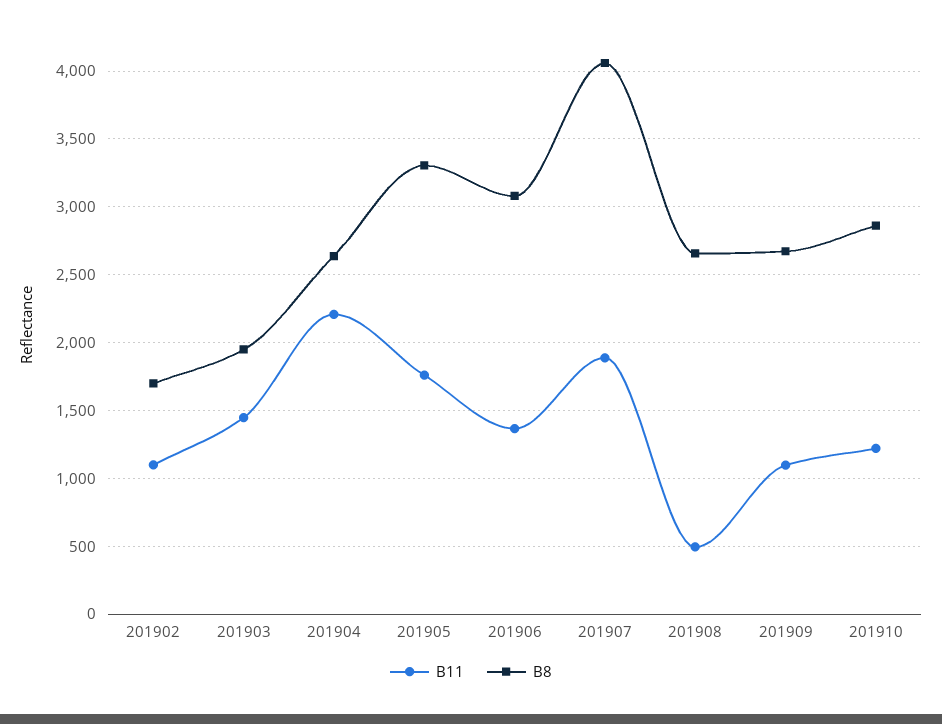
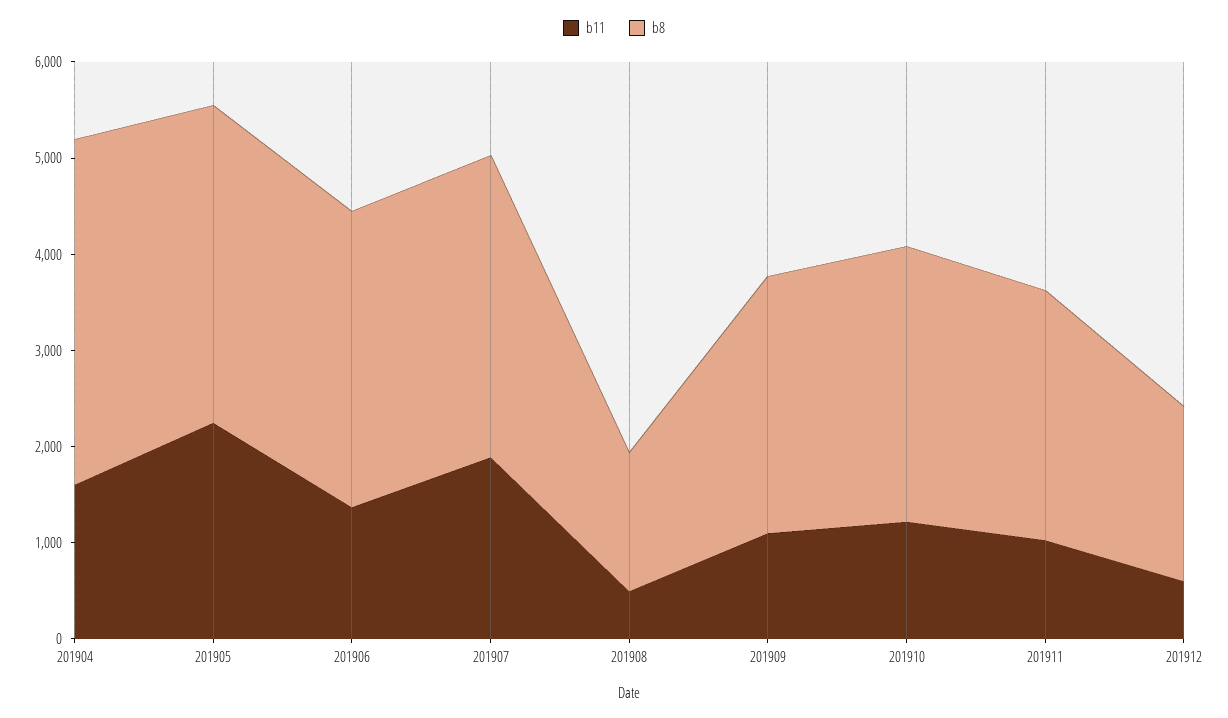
B11, 201902: 1100 -> none
B8, 201902: 1700 -> none
B11, 201903: 1450 -> none
B8, 201903: 1950 -> none
B11, 201904: 2200 -> 1600
B8, 201904: 2650 -> 3600
B11, 201905: 1750 -> 2200
B8, 201907: 4050 -> 3200
B8, 201908: 2650 -> 1400
B11, 201911: none -> 1000
B8, 201911: none -> 2600
B11, 201912: none -> 600
B8, 201912: none -> 1800

